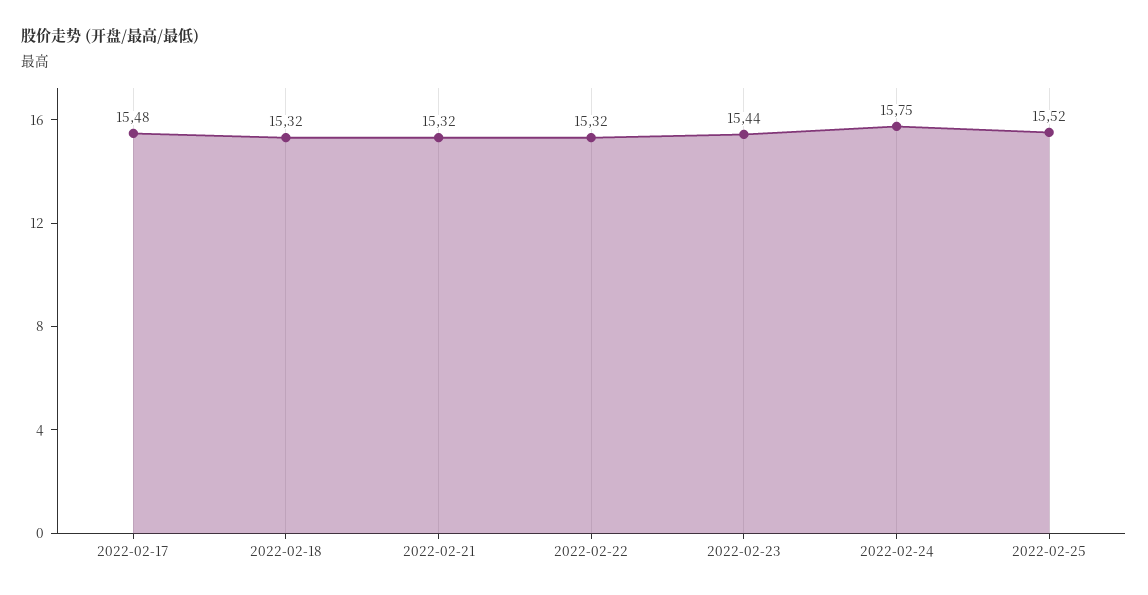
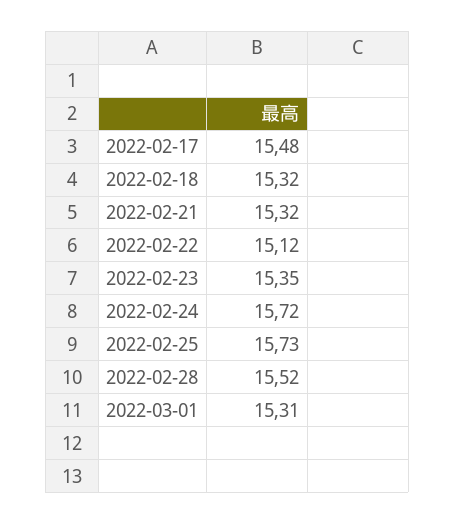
2022-02-22: 15.32 -> 15.12
2022-02-23: 15.44 -> 15.35
2022-02-24: 15.75 -> 15.72
2022-02-25: 15.52 -> 15.73
2022-02-28: none -> 15.52
2022-03-01: none -> 15.31

